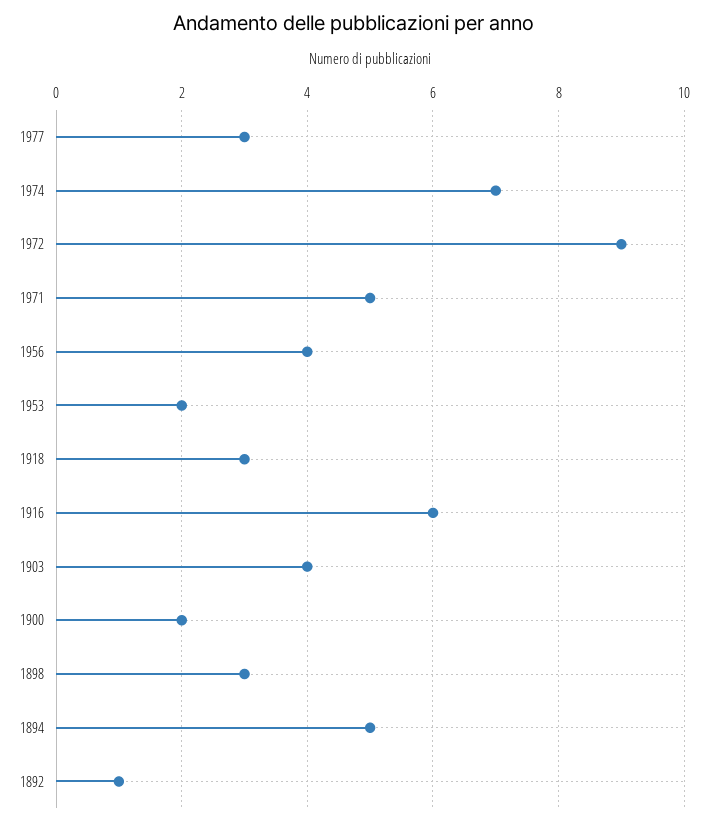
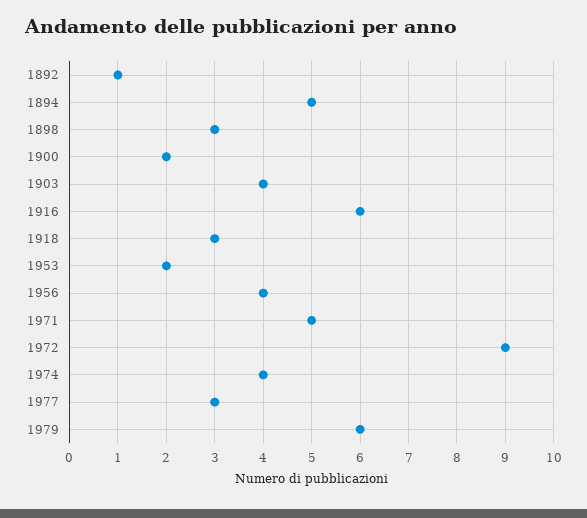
1974: 7 -> 4
1979: none -> 6

